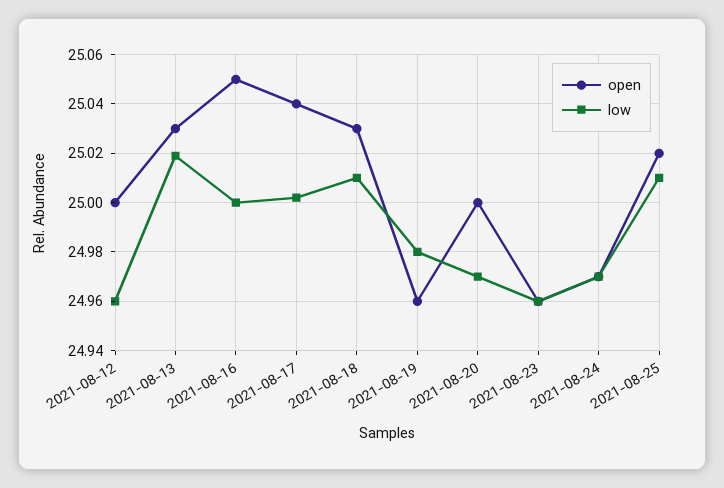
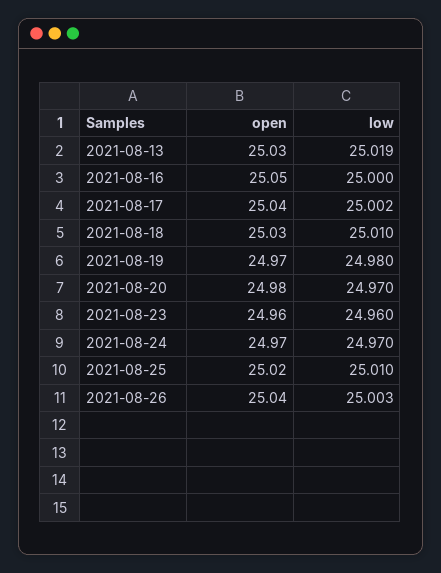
open, 2021-08-12: 25 -> none
low, 2021-08-12: 24.96 -> none
open, 2021-08-19: 24.96 -> 24.97
open, 2021-08-20: 25 -> 24.98
open, 2021-08-26: none -> 25.04
low, 2021-08-26: none -> 25.003

